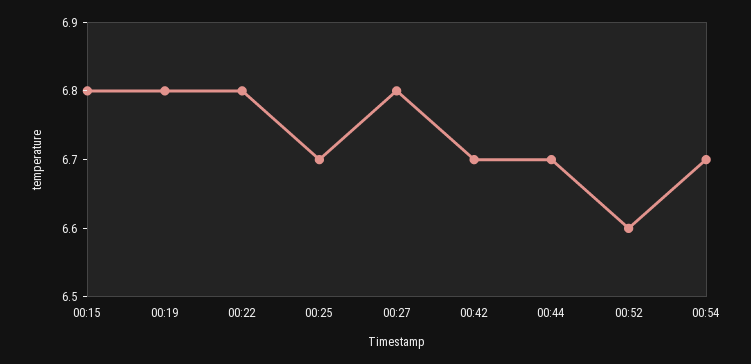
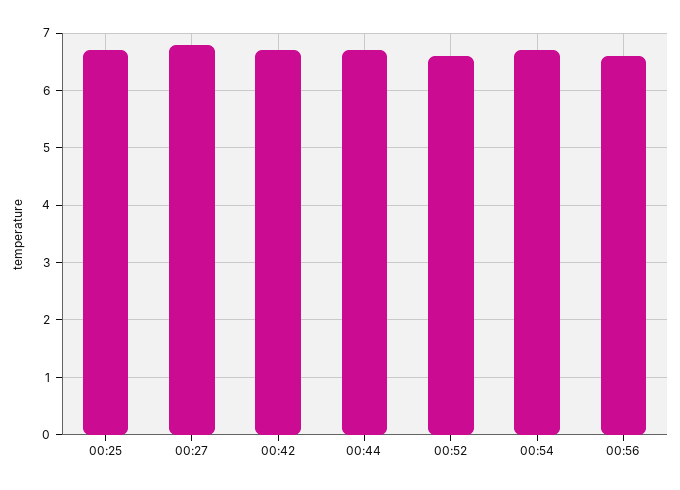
00:15: 6.8 -> none
00:19: 6.8 -> none
00:22: 6.8 -> none
00:56: none -> 6.5

